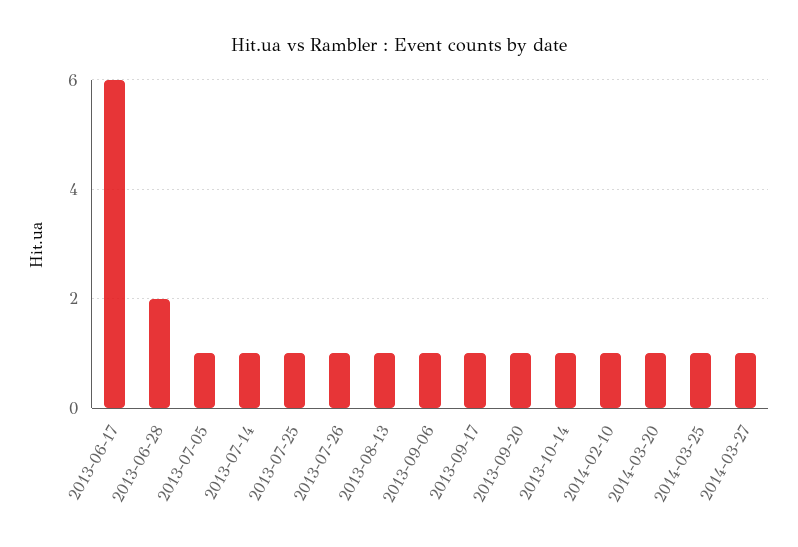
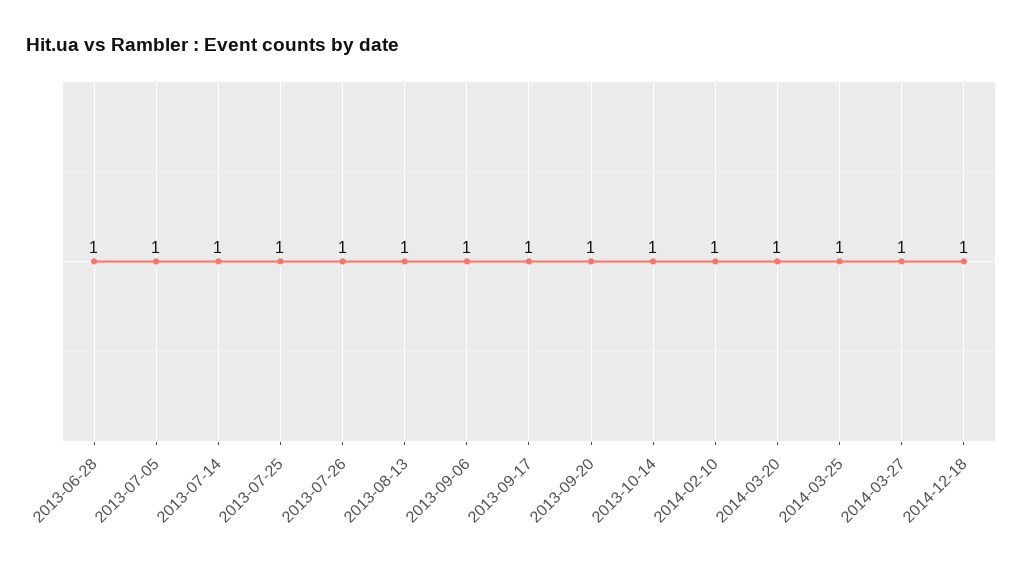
2013-06-17: 6 -> none
2013-06-28: 2 -> 1
2014-12-18: none -> 1

